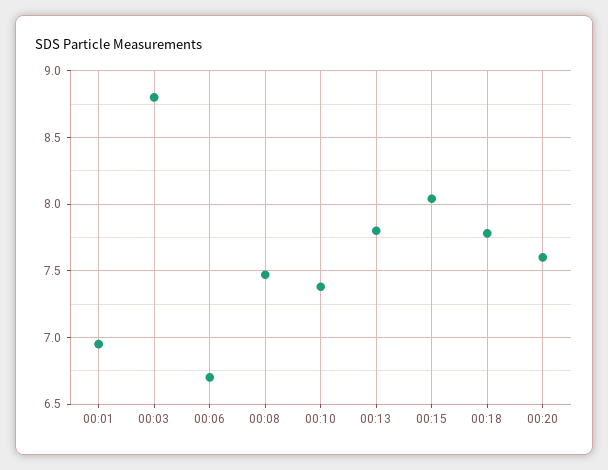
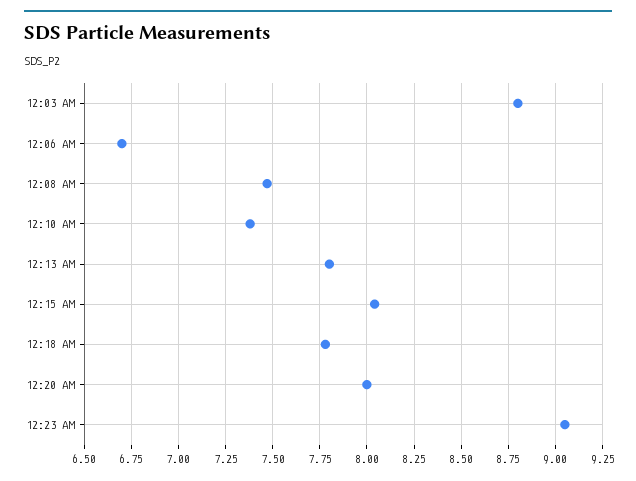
00:01: 6.95 -> none
00:20: 7.6 -> 8
12:23 AM: none -> 9.05

